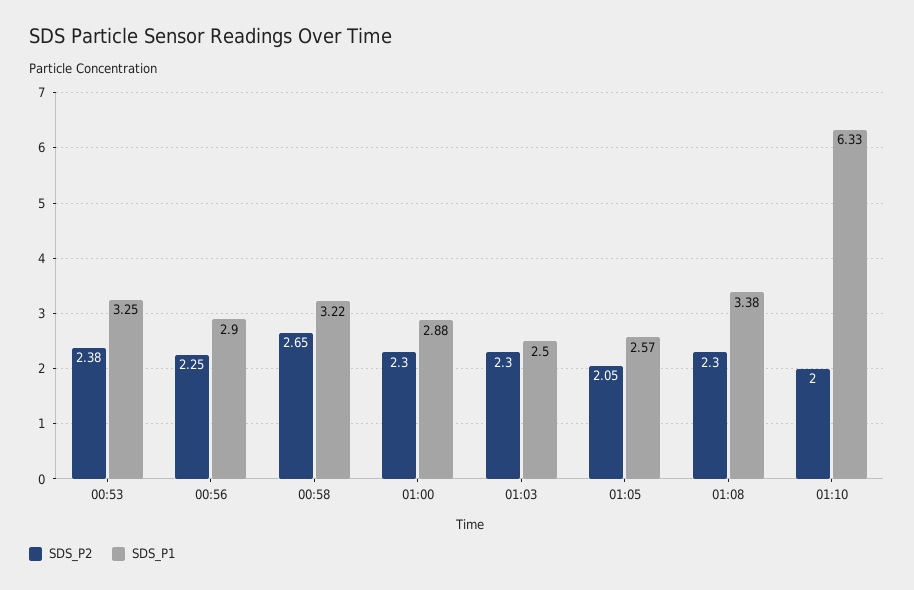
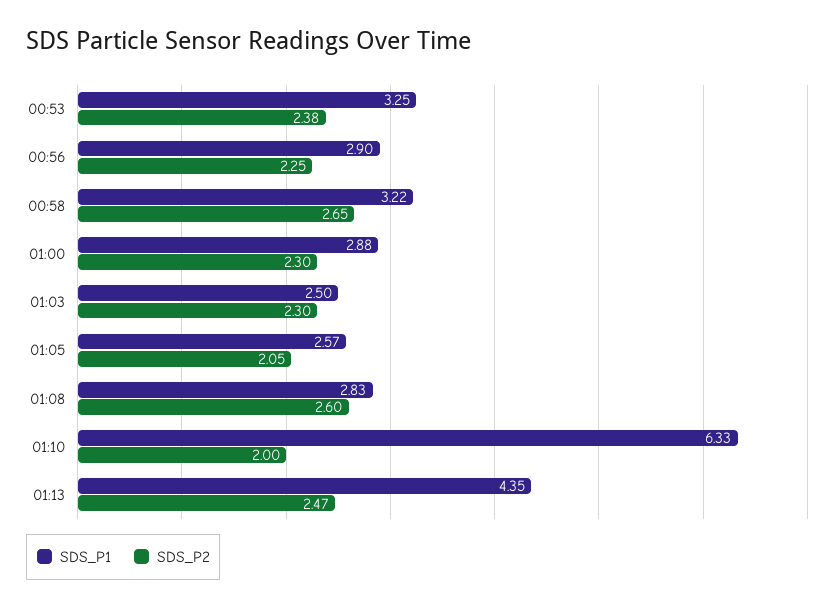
SDS_P2, 01:08: 2.3 -> 2.6
SDS_P1, 01:08: 3.38 -> 2.83
SDS_P1, 01:13: none -> 4.35
SDS_P2, 01:13: none -> 2.47

